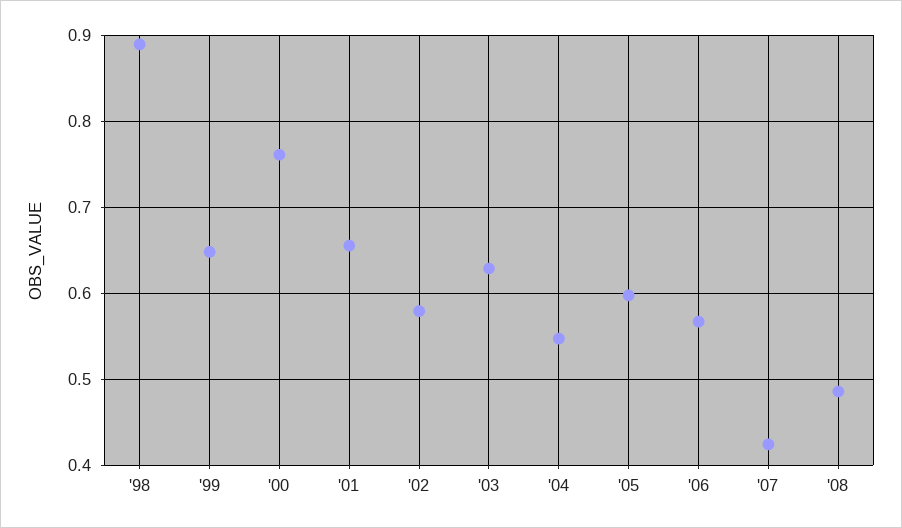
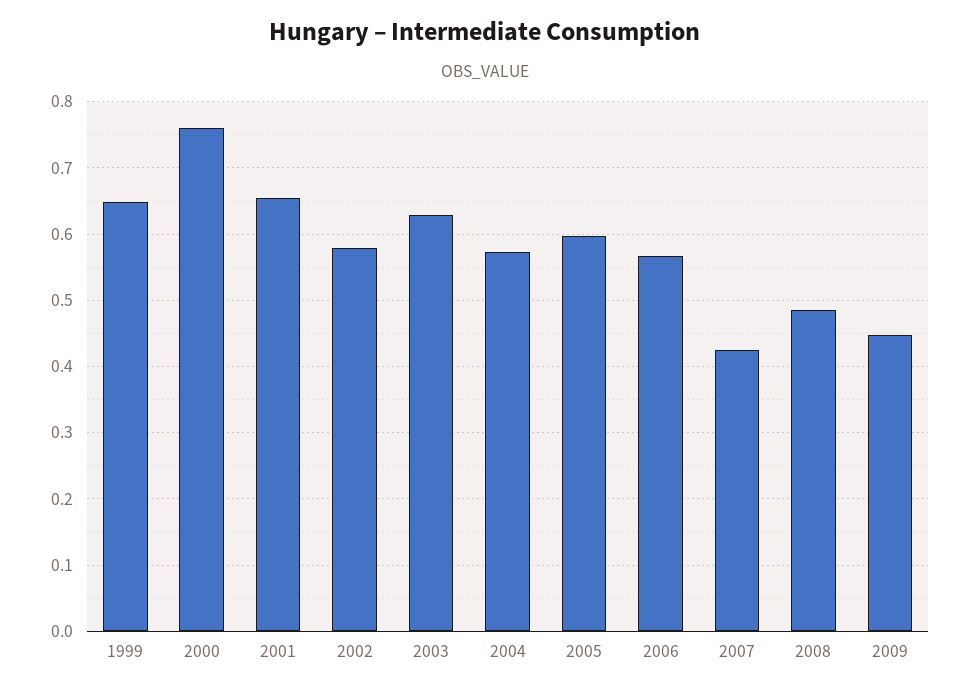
'98: 0.89 -> none
'04: 0.55 -> 0.57
2009: none -> 0.45

